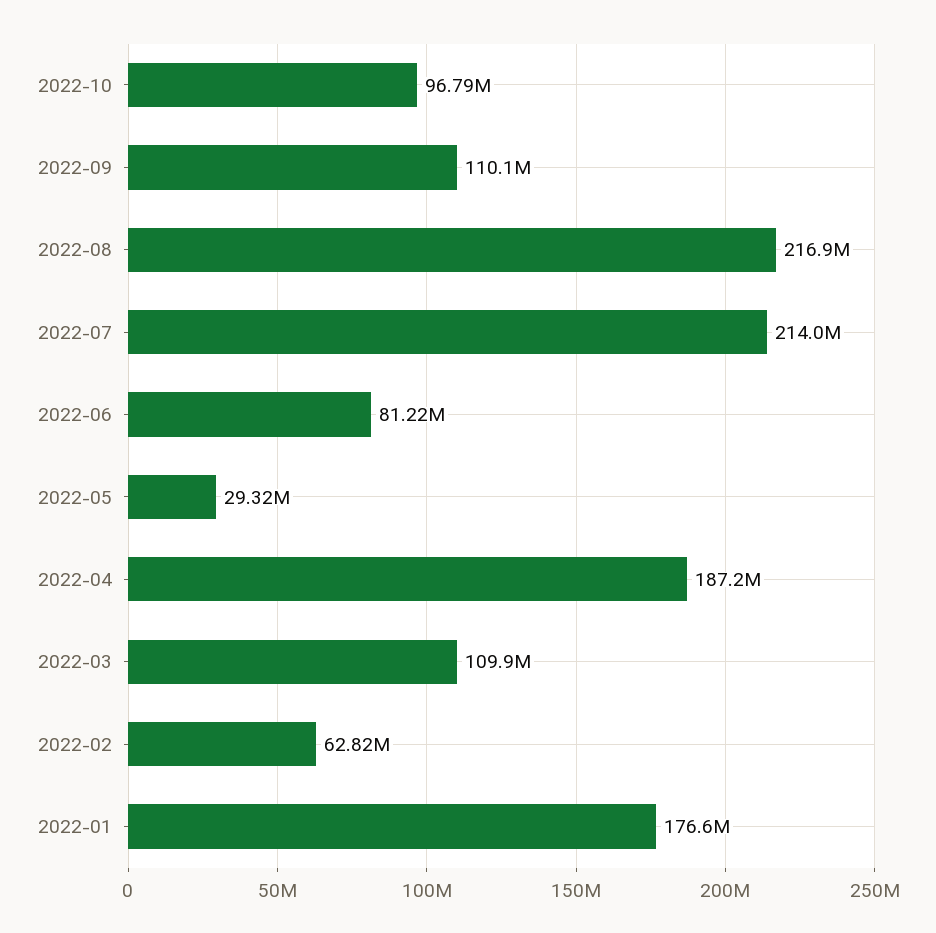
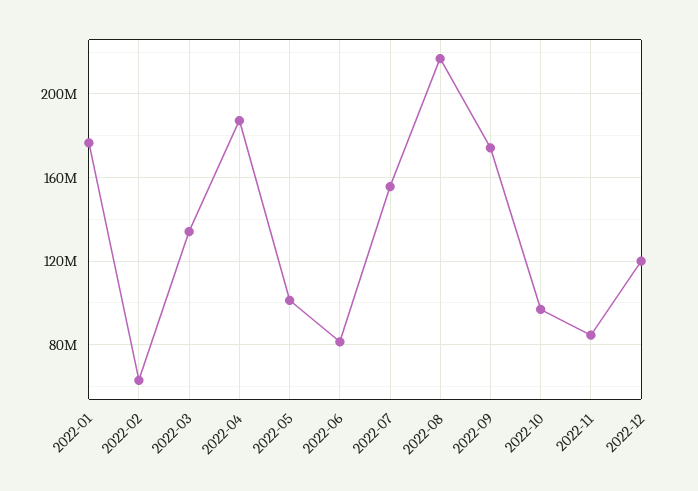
2022-09: 110100000 -> 175000000
2022-07: 214000000 -> 155000000
2022-05: 29320000 -> 100000000
2022-03: 109900000 -> 135000000
2022-11: none -> 85000000
2022-12: none -> 120000000

